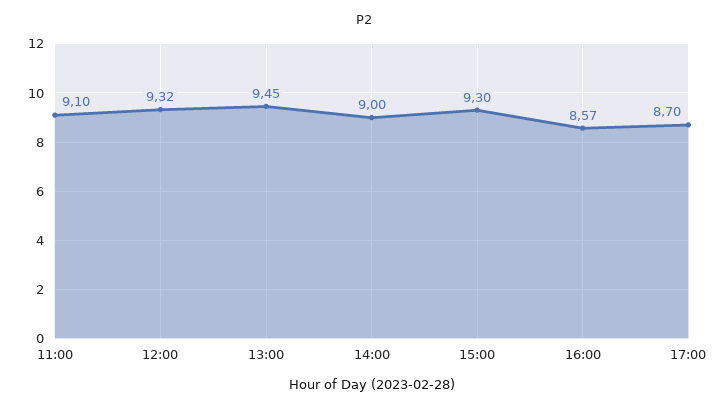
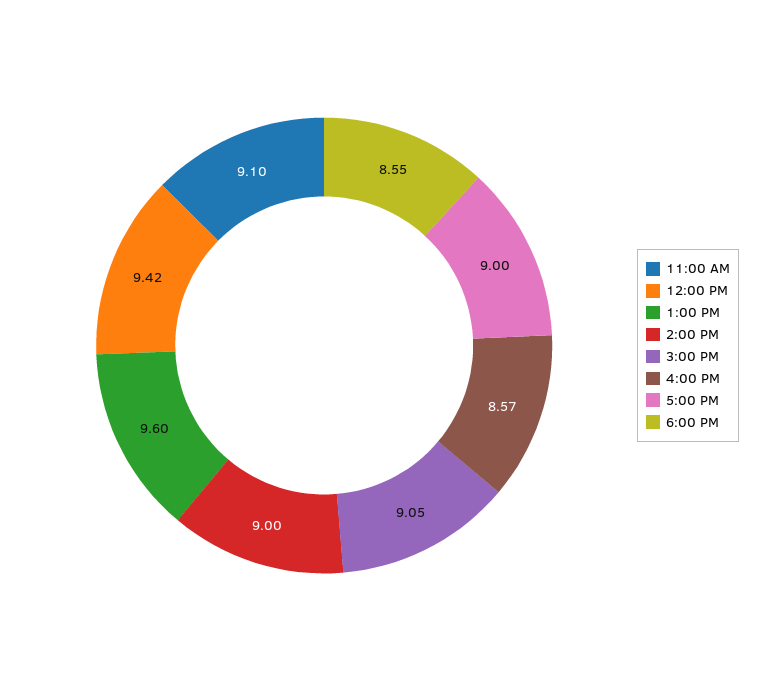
12:00: 9.32 -> 9.42
13:00: 9.45 -> 9.6
15:00: 9.3 -> 9.05
17:00: 8.7 -> 9
6:00 PM: none -> 8.55

